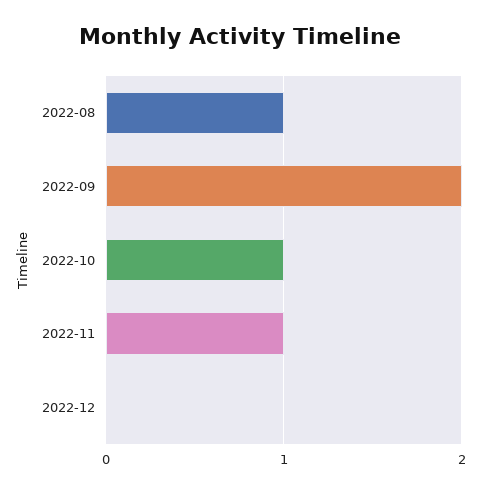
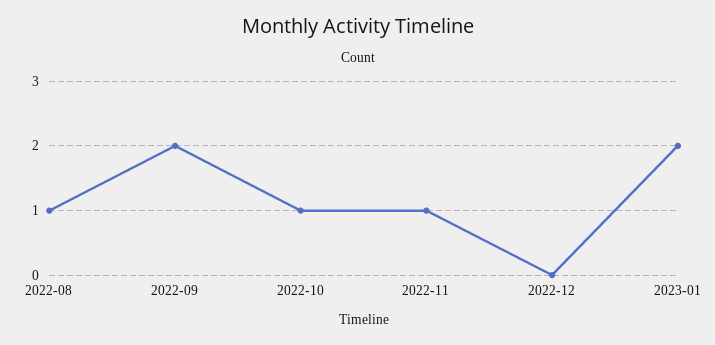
2023-01: none -> 2

